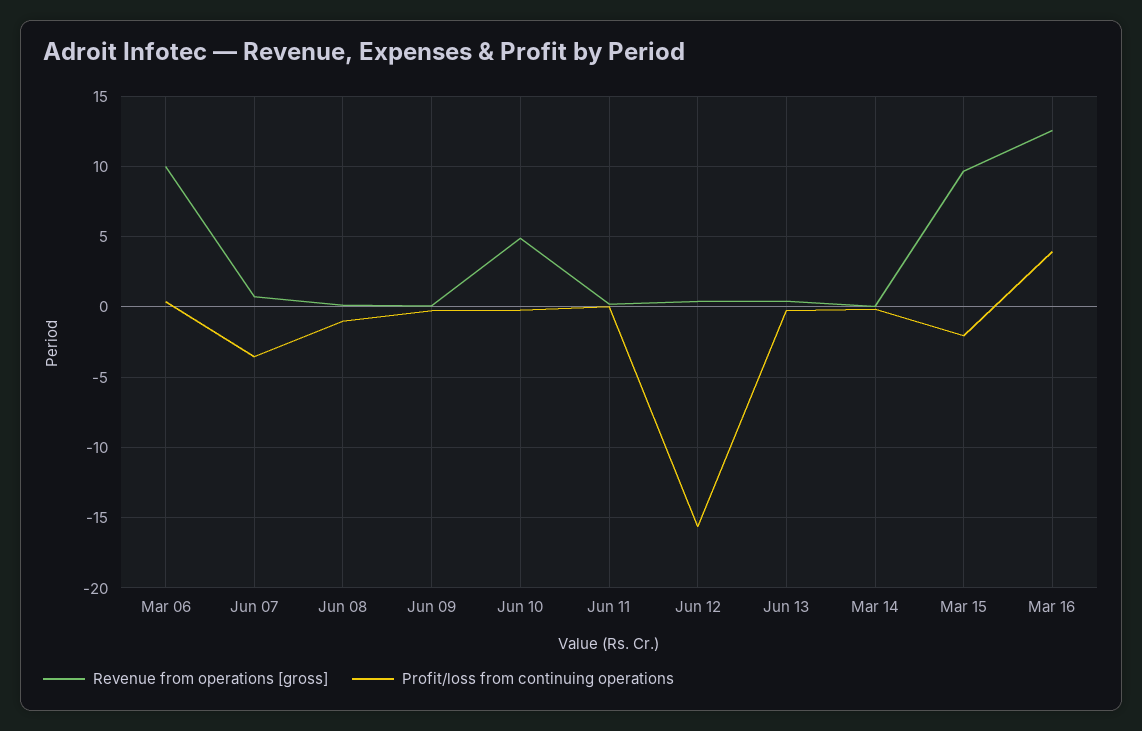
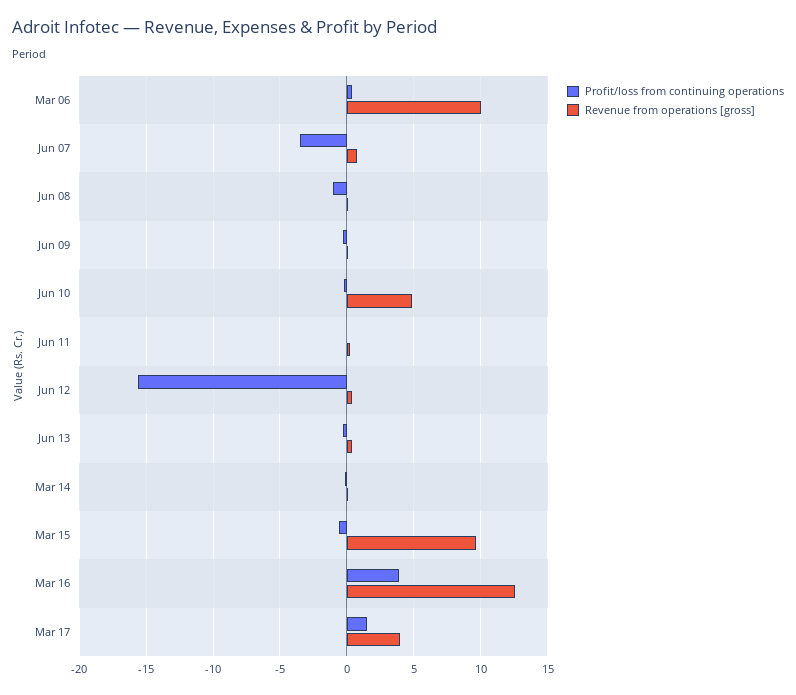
Profit/loss from continuing operations, Mar 15: -2 -> -0.5
Profit/loss from continuing operations, Mar 17: none -> 1.5
Revenue from operations [gross], Mar 17: none -> 4

